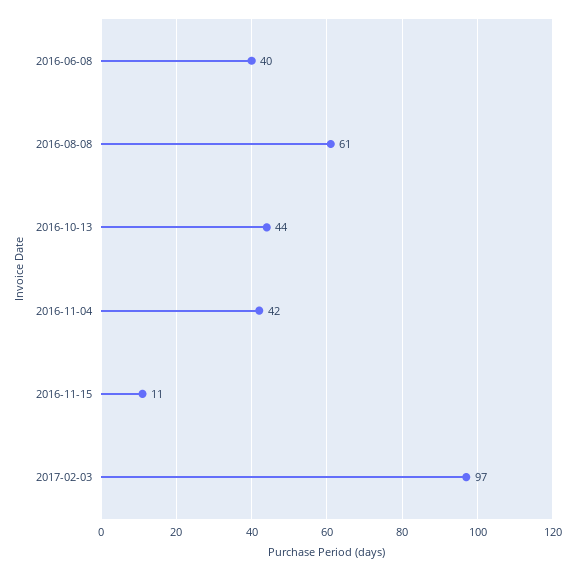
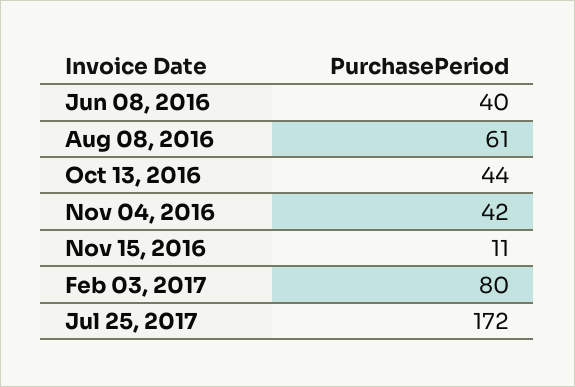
2017-02-03: 97 -> 80
Jul 25, 2017: none -> 172

